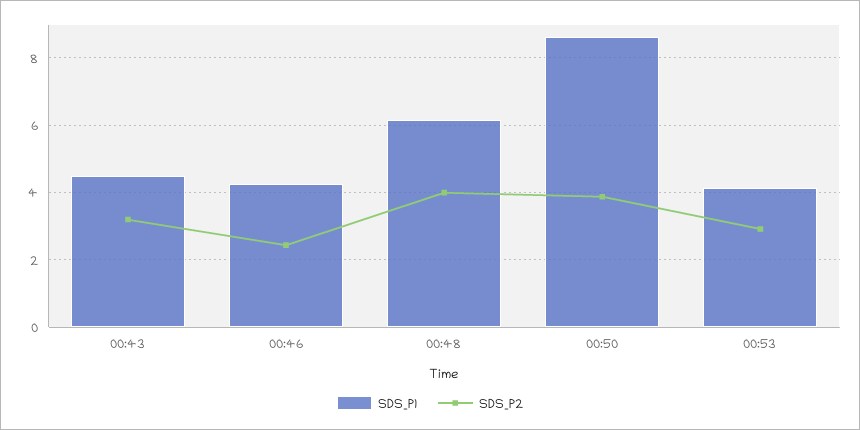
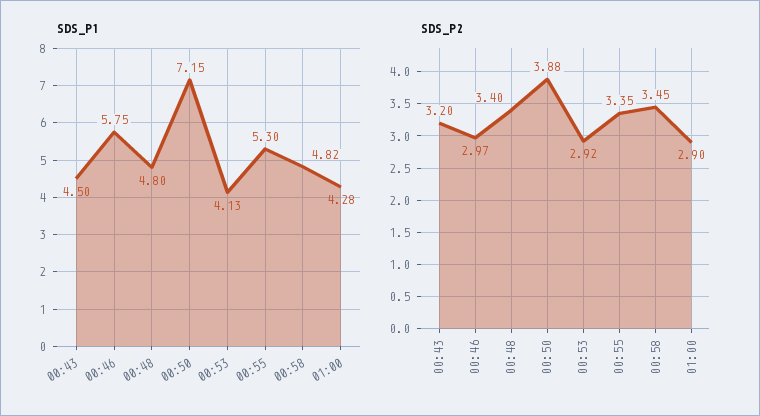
SDS_P1, 00:46: 4.2 -> 5.75
SDS_P2, 00:46: 2.4 -> 2.97
SDS_P1, 00:48: 6.2 -> 4.8
SDS_P2, 00:48: 4 -> 3.4
SDS_P1, 00:50: 8.6 -> 7.15
SDS_P1, 00:55: none -> 5.3
SDS_P1, 00:58: none -> 4.82
SDS_P1, 01:00: none -> 4.28
SDS_P2, 00:55: none -> 3.35
SDS_P2, 00:58: none -> 3.45
SDS_P2, 01:00: none -> 2.9

